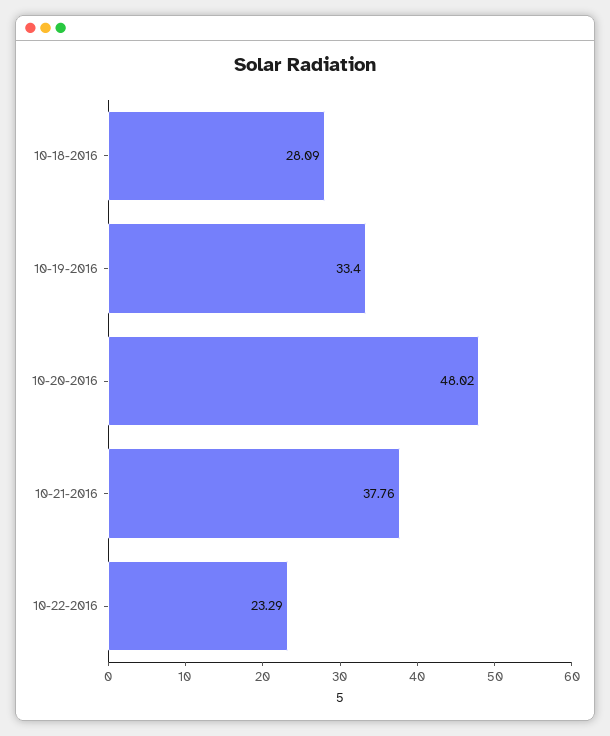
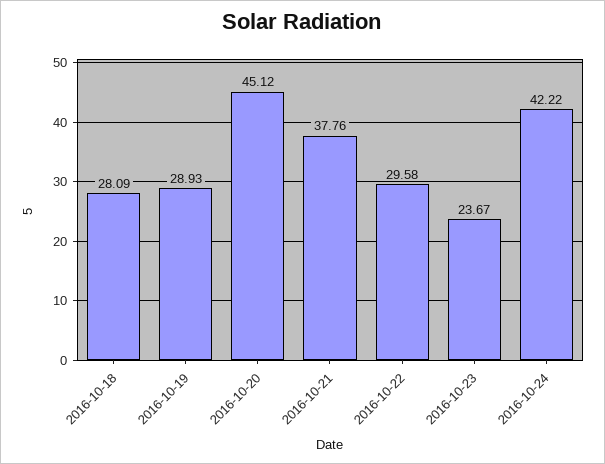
10-19-2016: 33.4 -> 28.93
10-20-2016: 48.02 -> 45.12
10-22-2016: 23.29 -> 29.58
2016-10-23: none -> 23.67
2016-10-24: none -> 42.22

